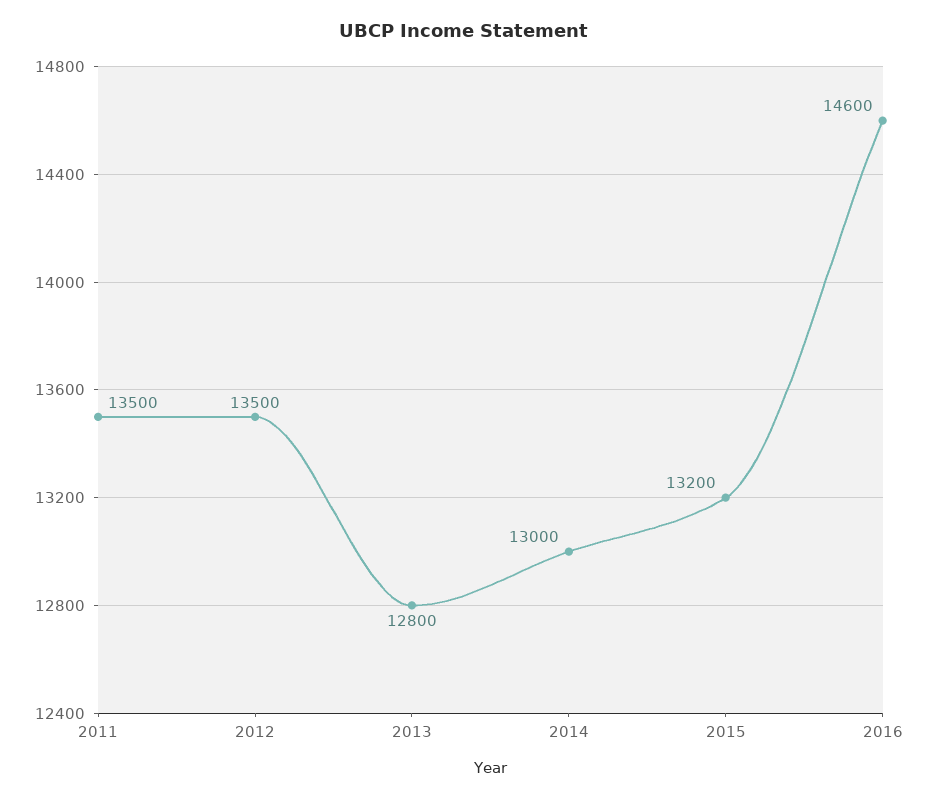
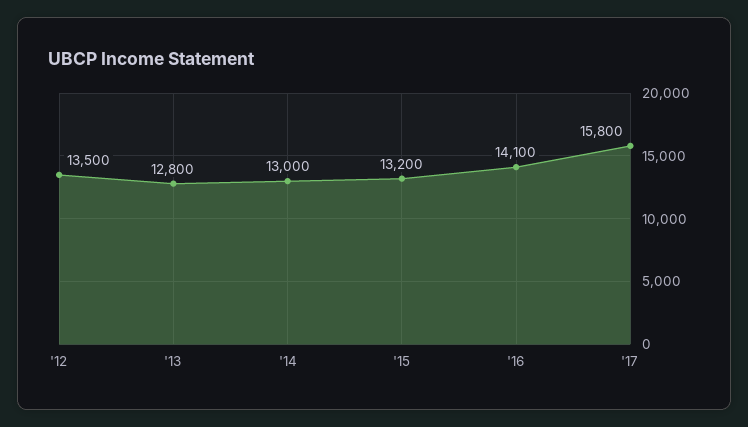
2011: 13500 -> none
2016: 14600 -> 14100
'17: none -> 15800

